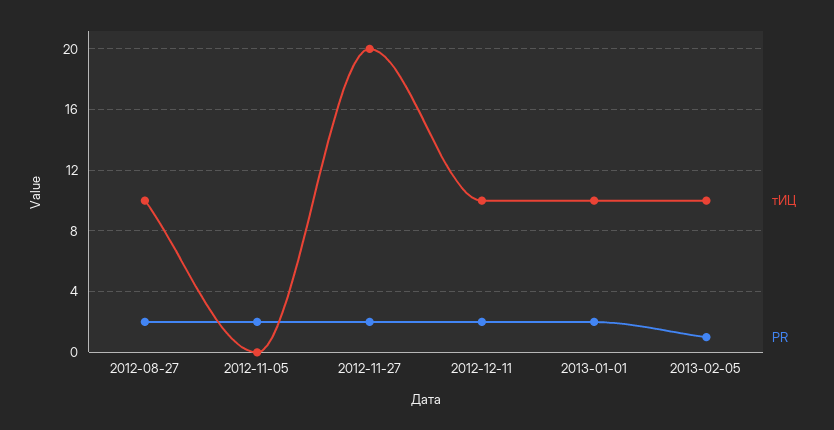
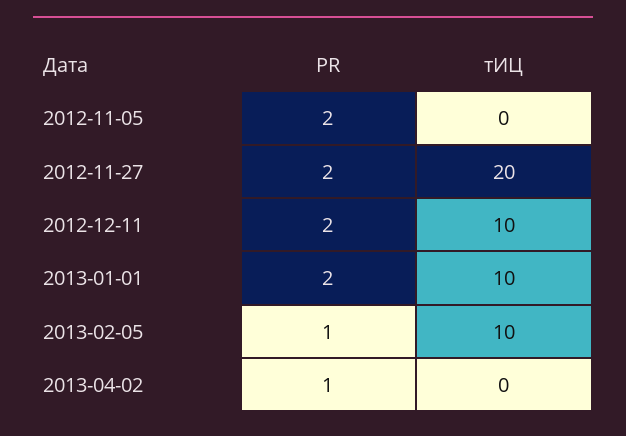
тИЦ, 2012-08-27: 10 -> none
PR, 2012-08-27: 2 -> none
PR, 2013-04-02: none -> 1
тИЦ, 2013-04-02: none -> 0

